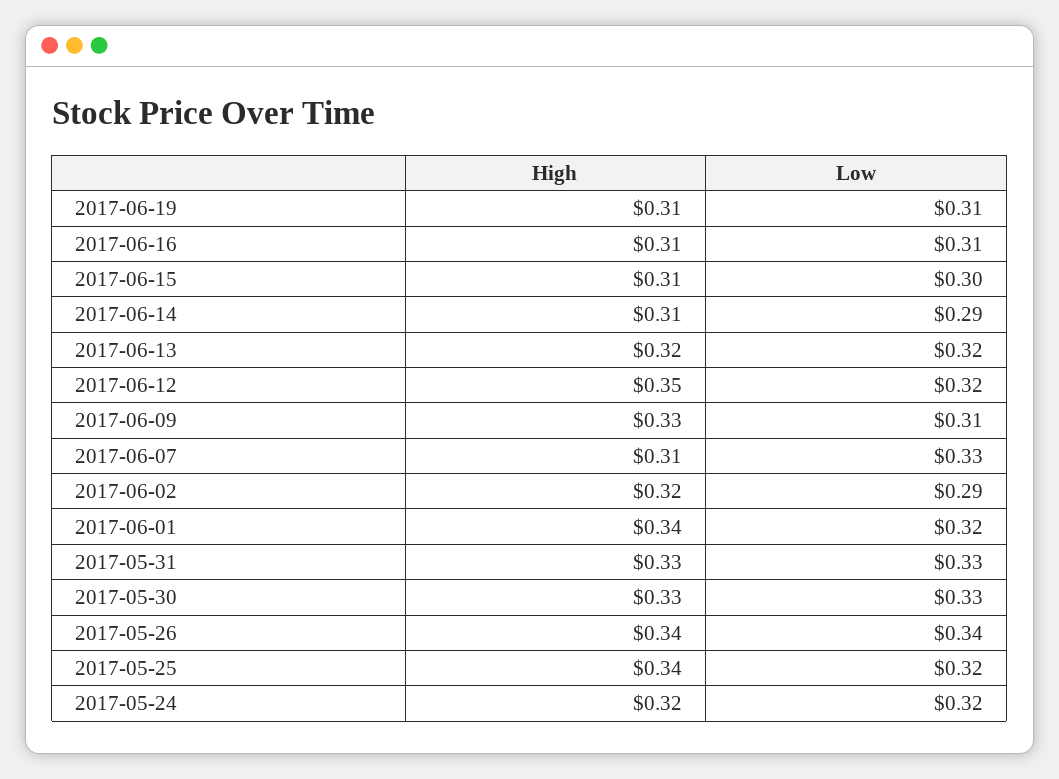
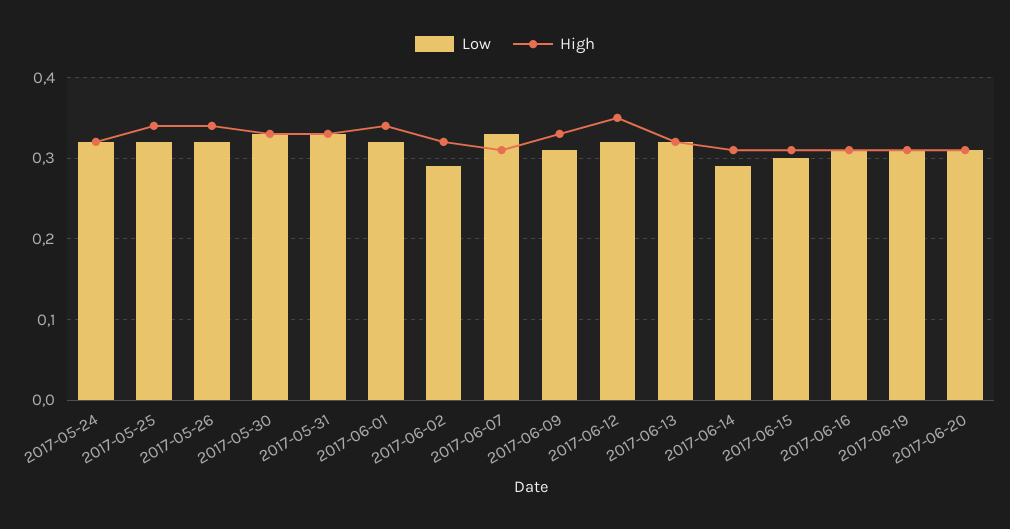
Low, 2017-05-26: 0.34 -> 0.32
Low, 2017-06-20: none -> 0.31
High, 2017-06-20: none -> 0.31

